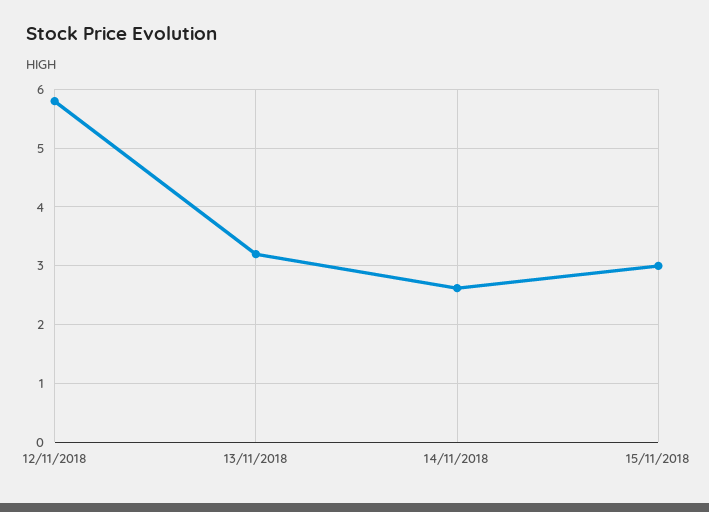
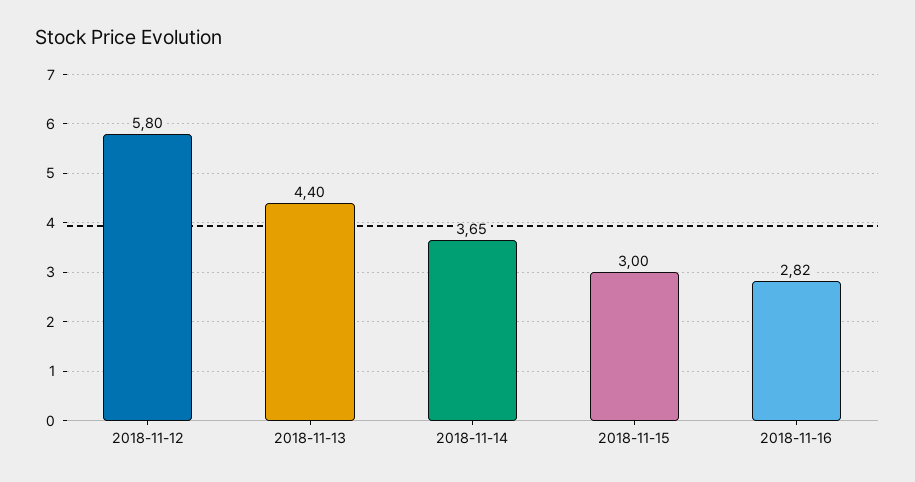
13/11/2018: 3.2 -> 4.4
14/11/2018: 2.6 -> 3.65
2018-11-16: none -> 2.82

